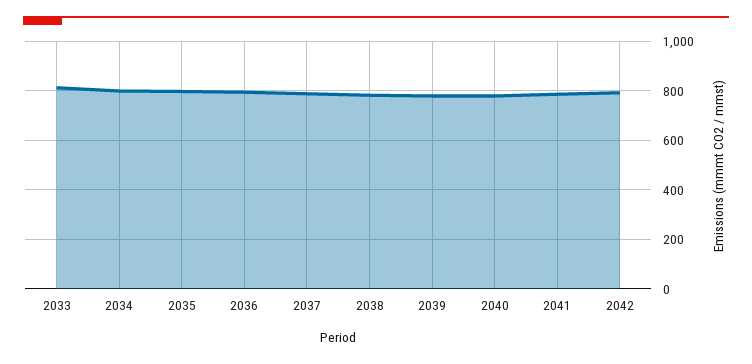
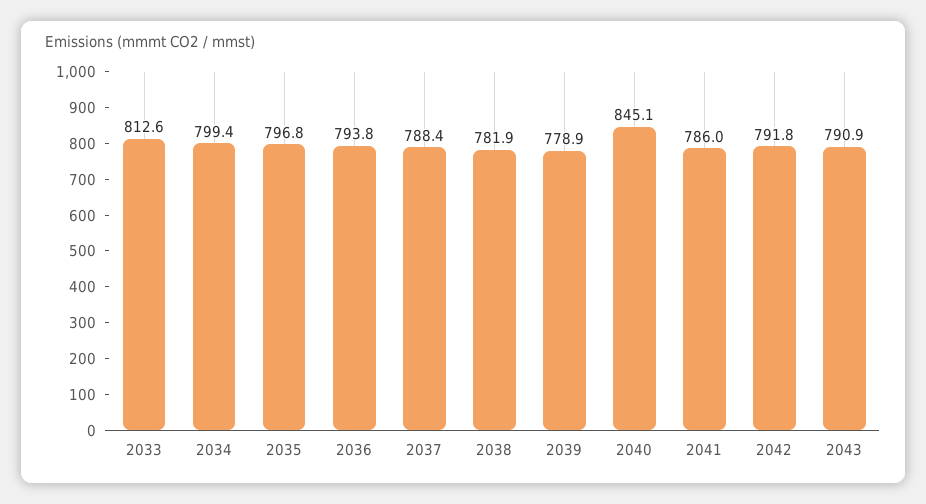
2040: 775 -> 845.1
2043: none -> 790.9

